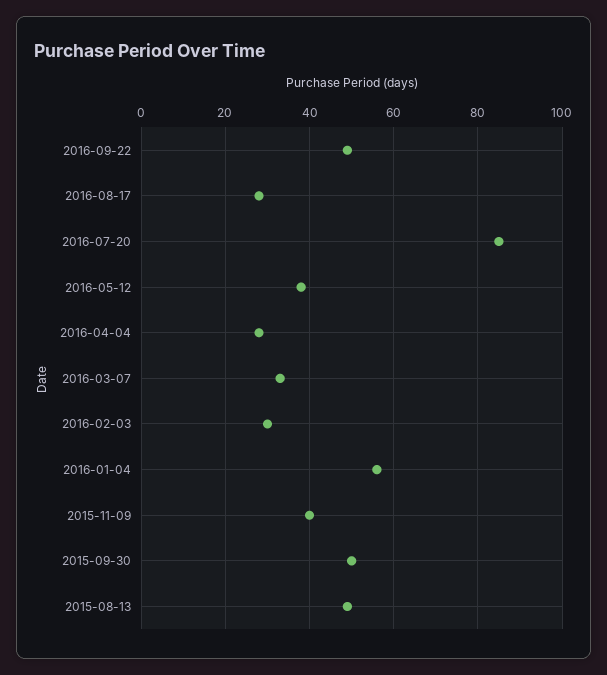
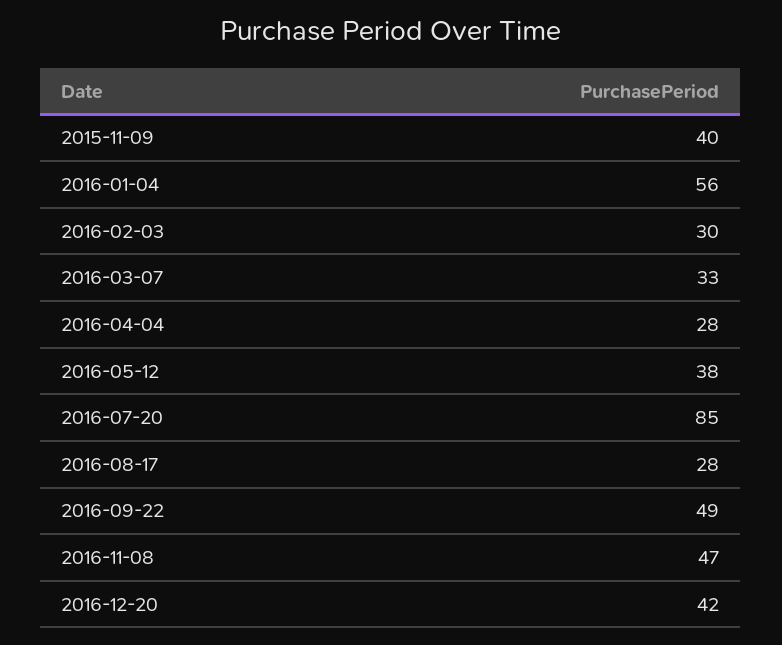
2015-09-30: 50 -> none
2015-08-13: 50 -> none
2016-11-08: none -> 47
2016-12-20: none -> 42

